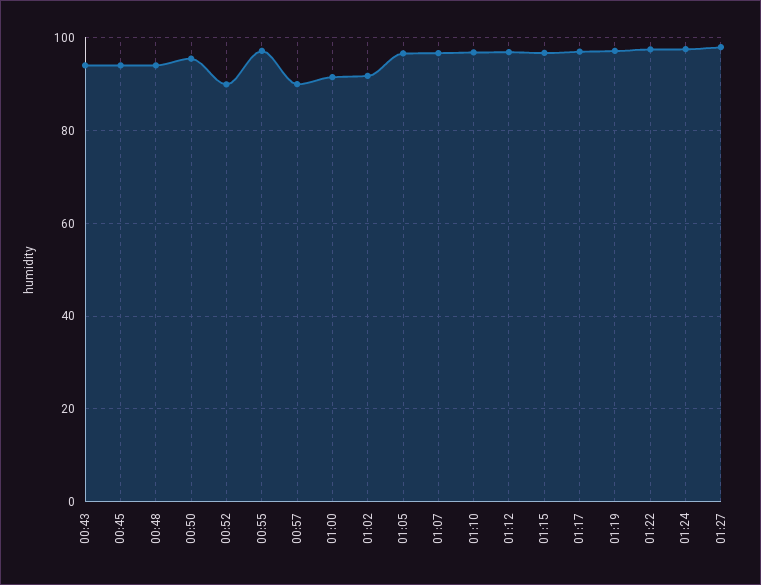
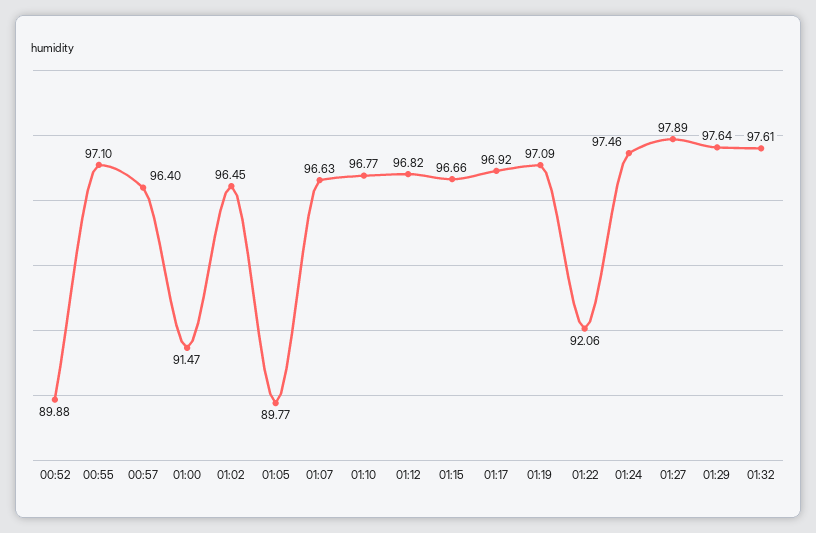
00:43: 94 -> none
00:45: 94 -> none
00:48: 94 -> none
00:50: 96 -> none
00:57: 90 -> 96.4
01:02: 92 -> 96.45
01:05: 96 -> 89.77
01:22: 98 -> 92.06
01:29: none -> 97.64
01:32: none -> 97.61

